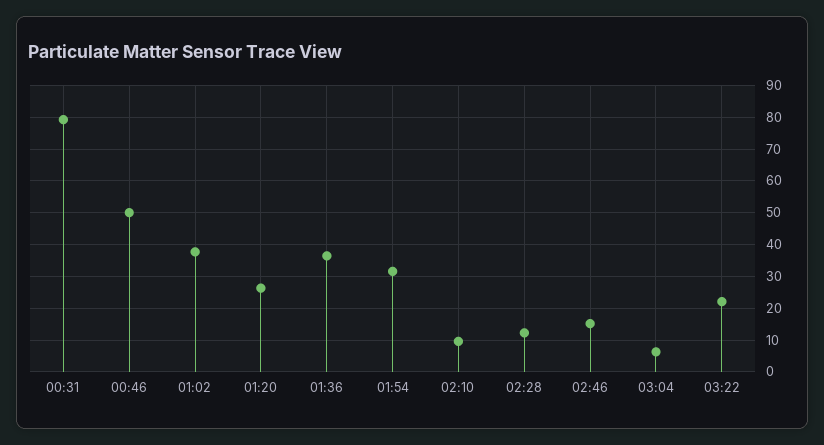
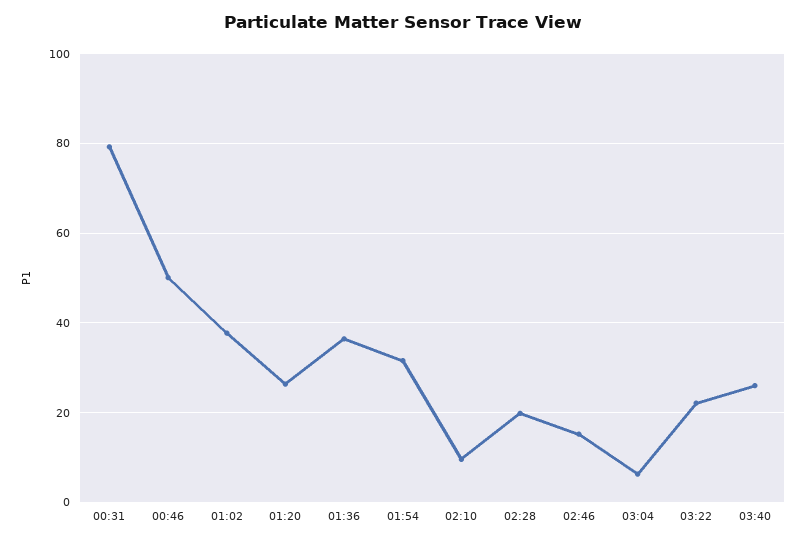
02:28: 12 -> 20
03:40: none -> 26

